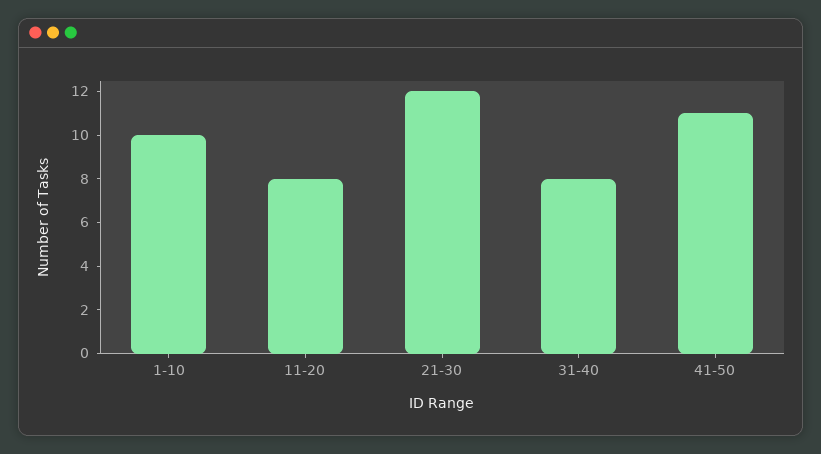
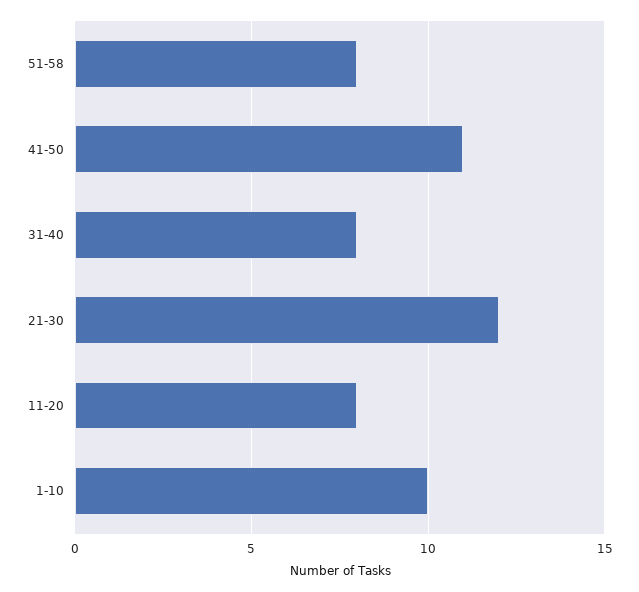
51-58: none -> 8

